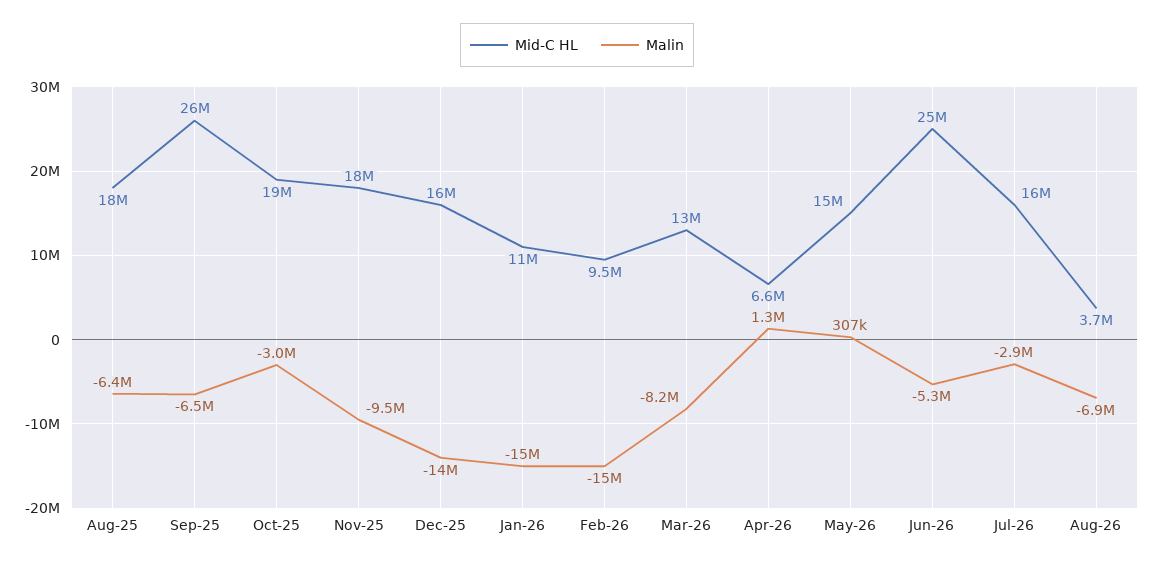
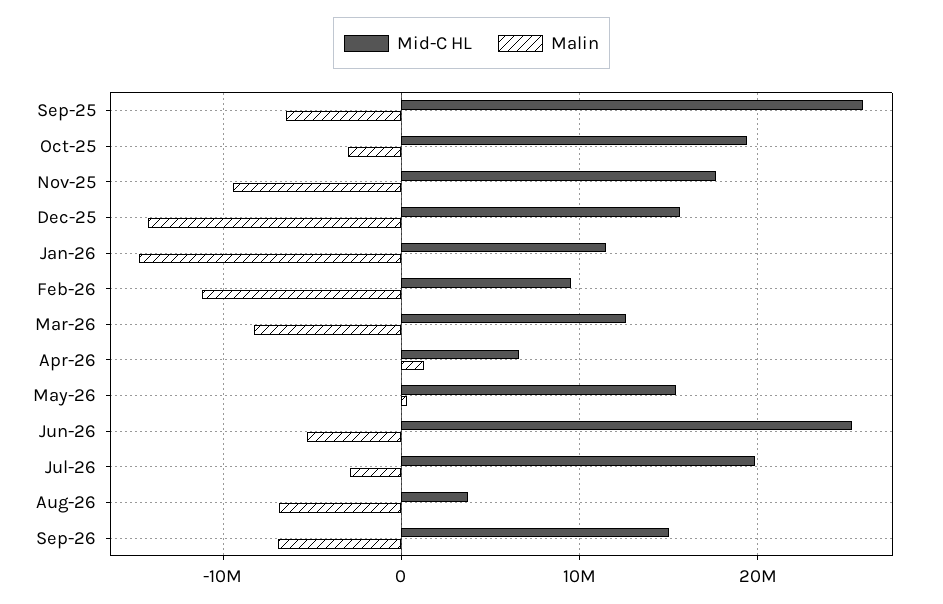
Mid-C HL, Aug-25: 18000000 -> none
Malin, Aug-25: -6400000 -> none
Malin, Feb-26: -15000000 -> -11000000
Mid-C HL, Jul-26: 16000000 -> 20000000
Mid-C HL, Sep-26: none -> 15000000
Malin, Sep-26: none -> -7000000

